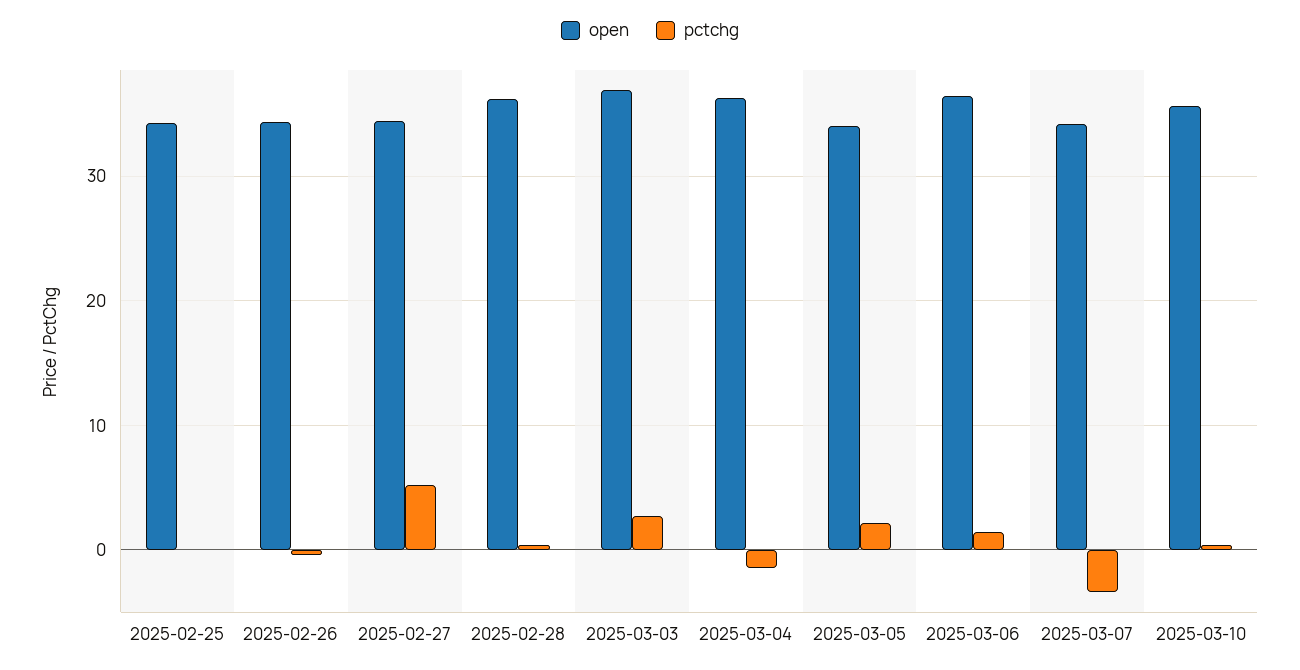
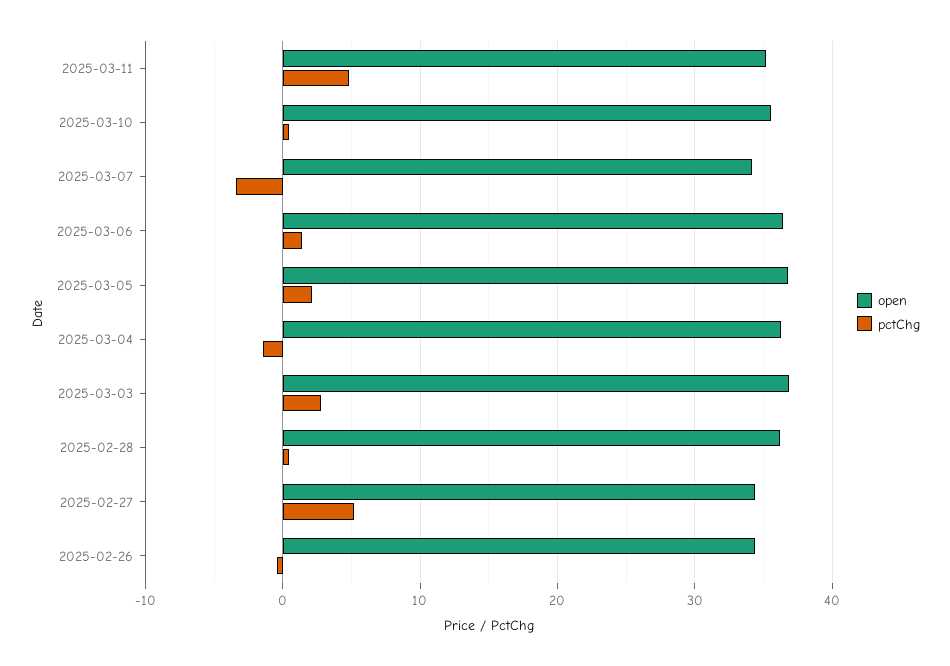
open, 2025-02-25: 34 -> none
pctchg, 2025-02-25: 0 -> none
open, 2025-03-05: 34 -> 37
open, 2025-03-11: none -> 35
pctchg, 2025-03-11: none -> 5

